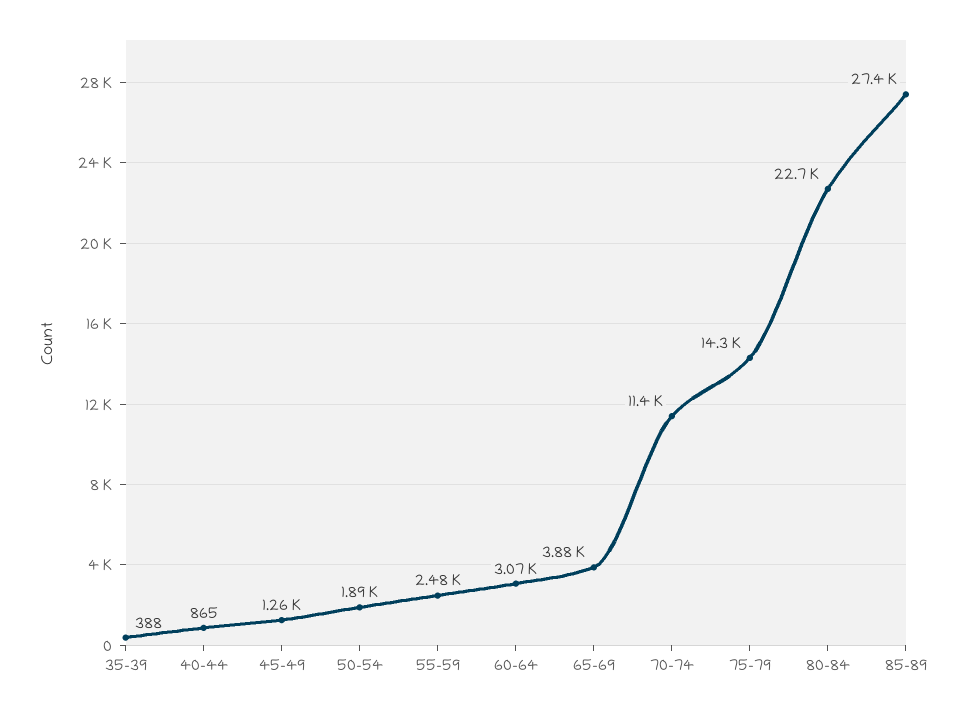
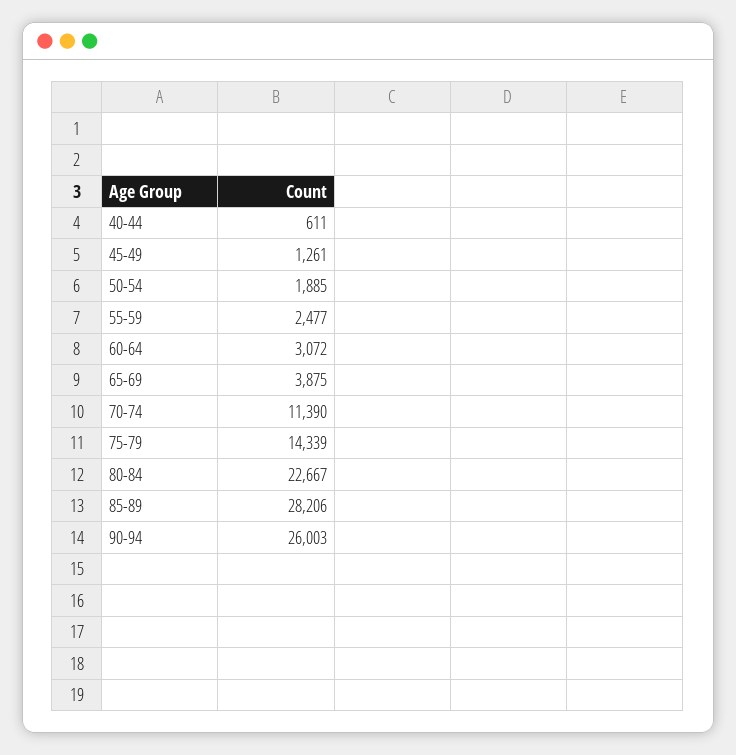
35-39: 388 -> none
40-44: 865 -> 611
85-89: 27400 -> 28206
90-94: none -> 26003

